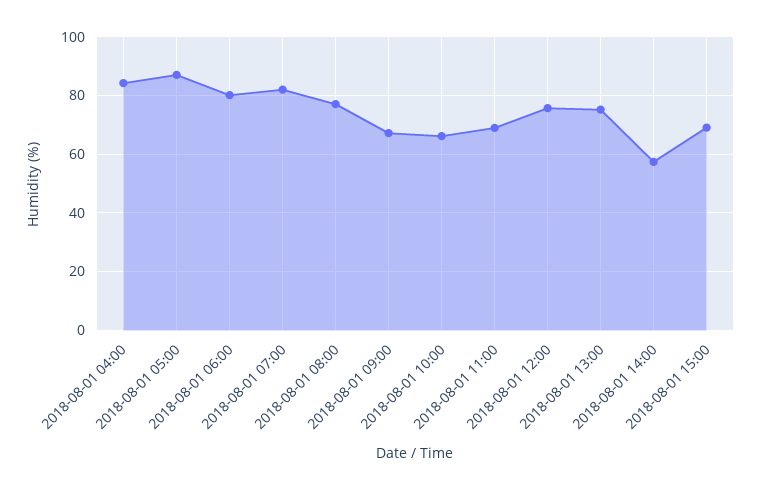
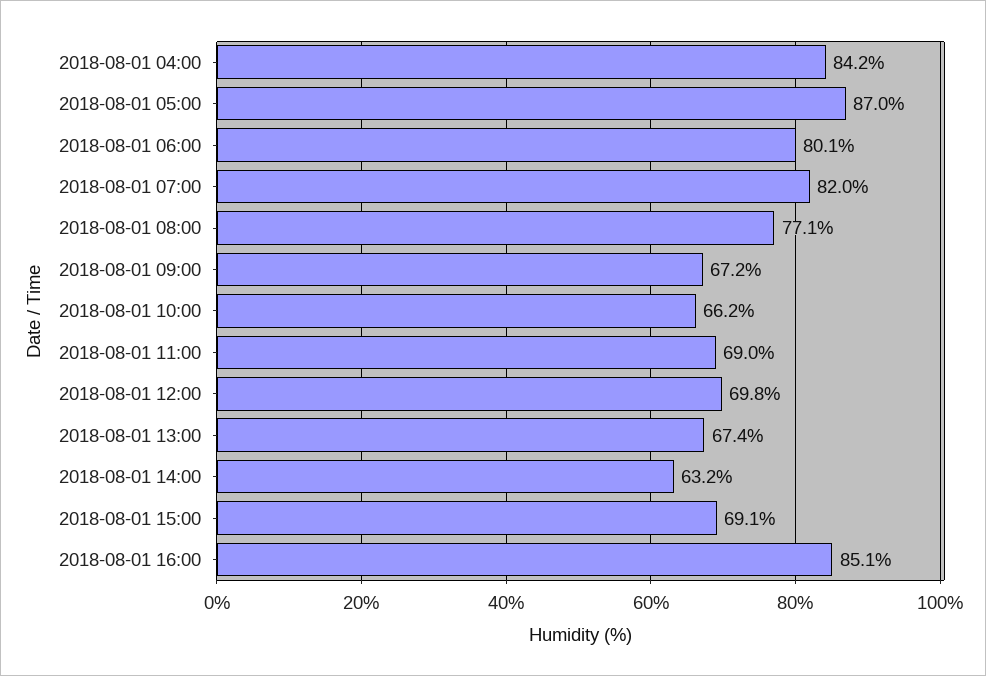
2018-08-01 12:00: 75 -> 69.8
2018-08-01 13:00: 75 -> 67.4
2018-08-01 14:00: 57.5 -> 63.2
2018-08-01 16:00: none -> 85.1

